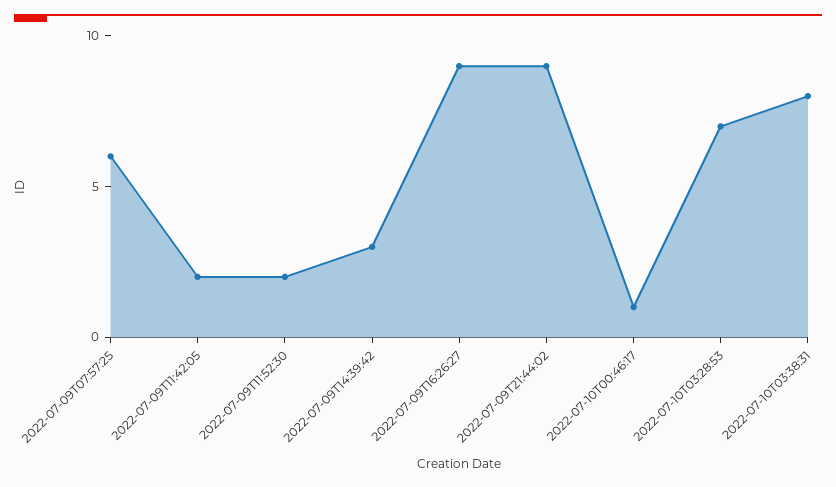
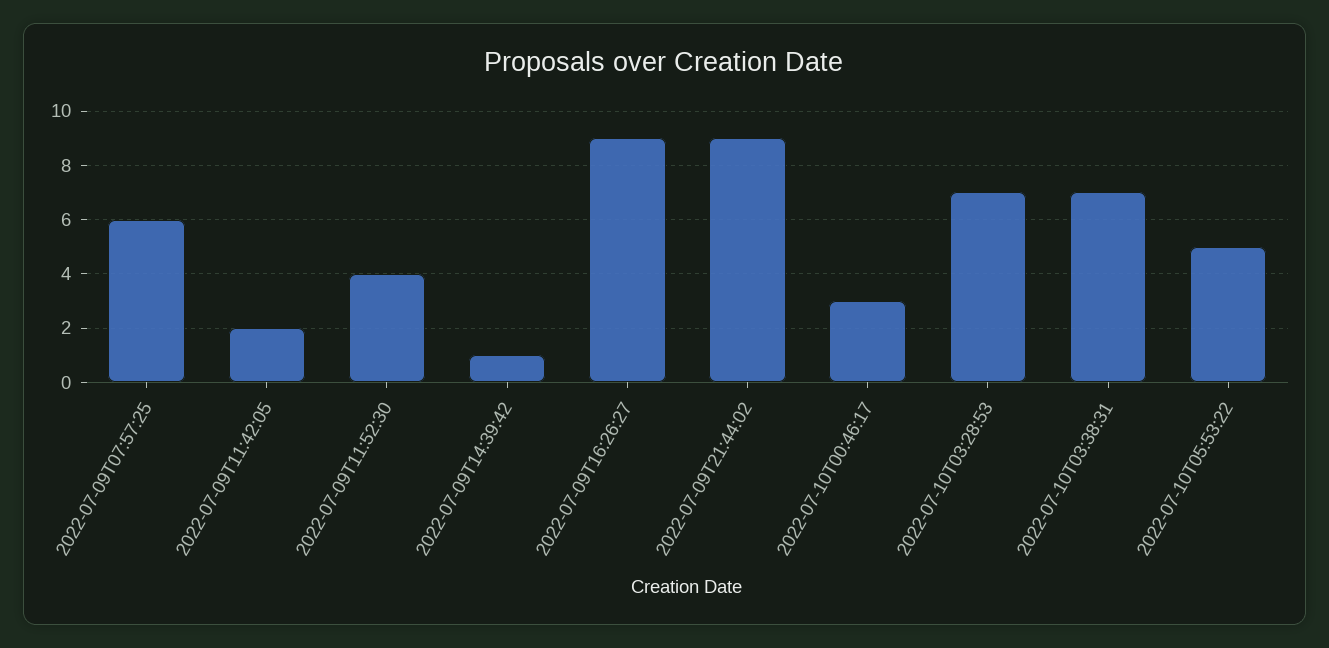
2022-07-09T11:52:30: 2 -> 4
2022-07-09T14:39:42: 3 -> 1
2022-07-10T00:46:17: 1 -> 3
2022-07-10T03:38:31: 8 -> 7
2022-07-10T05:53:22: none -> 5

